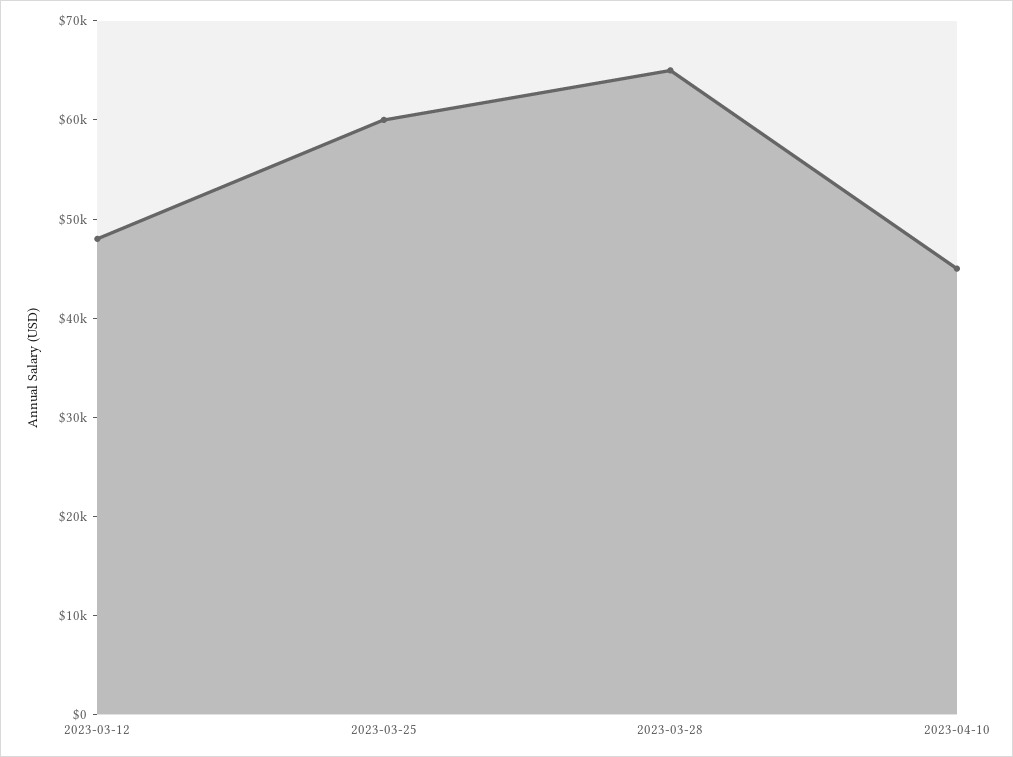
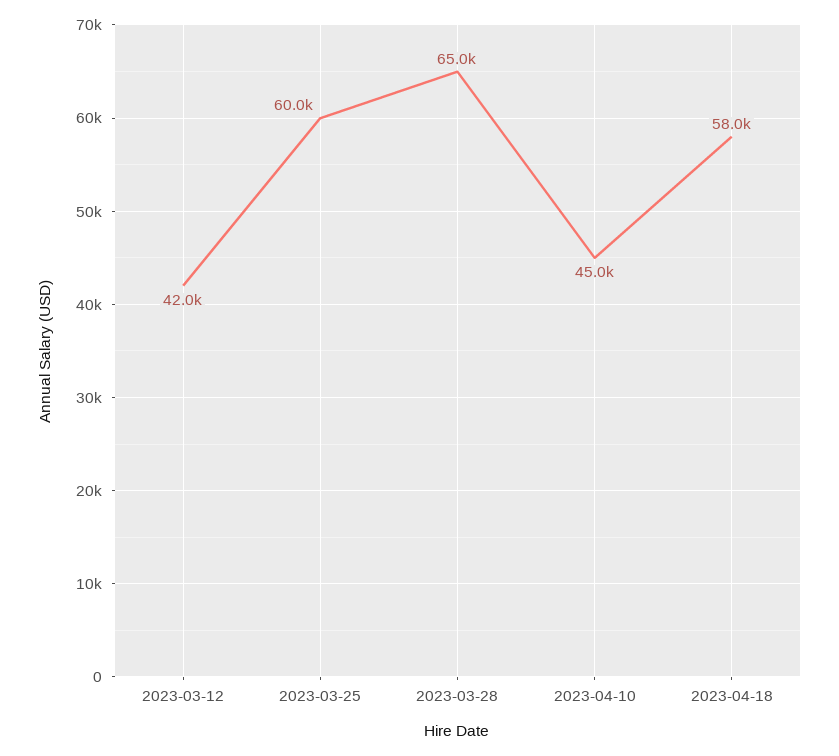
2023-03-12: 48000 -> 42000
2023-04-18: none -> 58000

